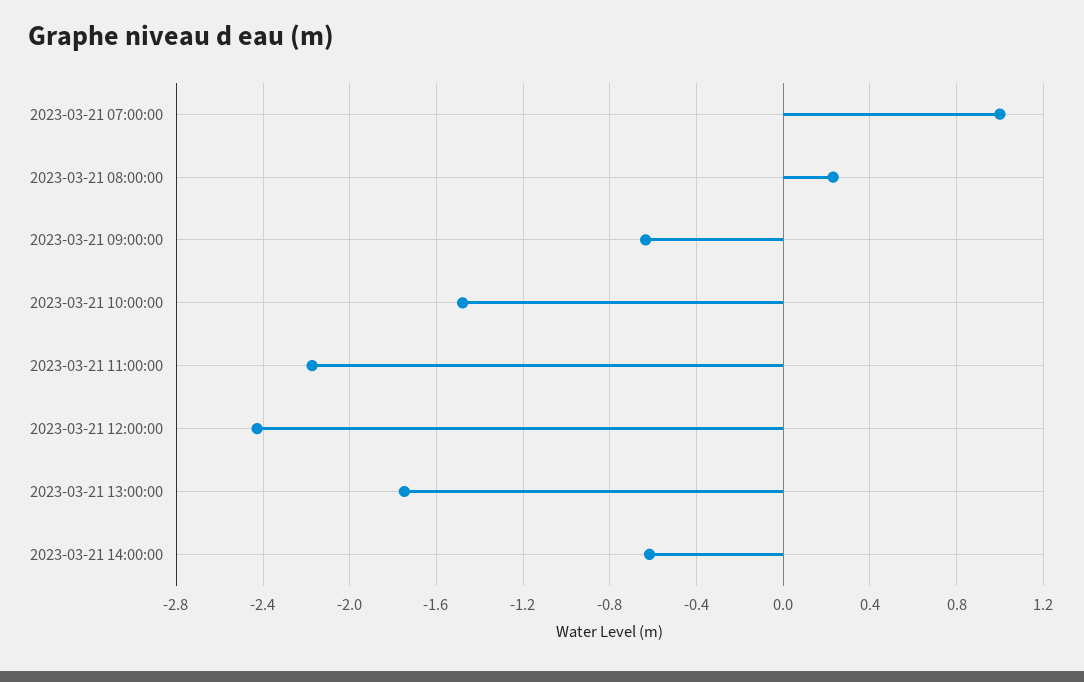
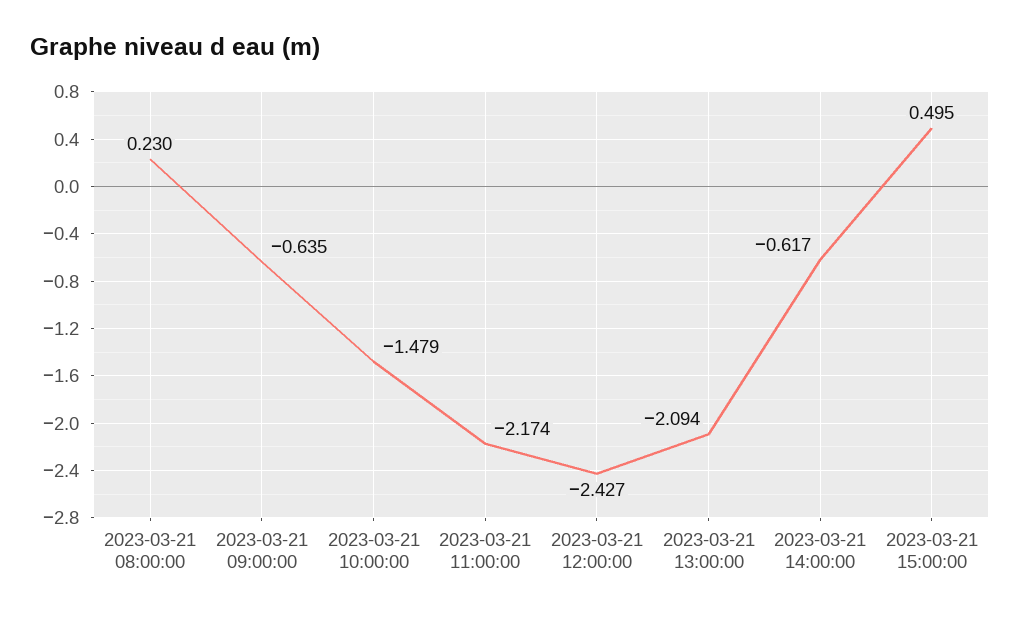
2023-03-21 07:00:00: 1 -> none
2023-03-21 13:00:00: -1.75 -> -2.094
2023-03-21 15:00:00: none -> 0.495

